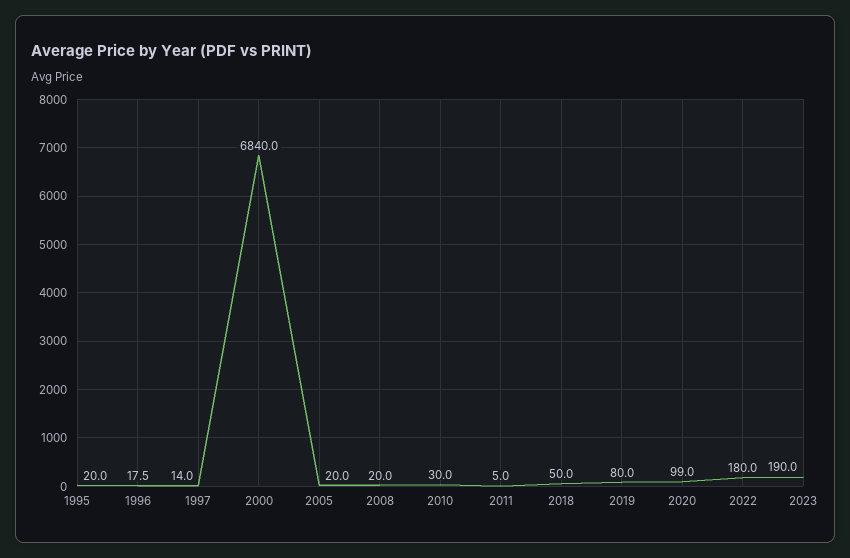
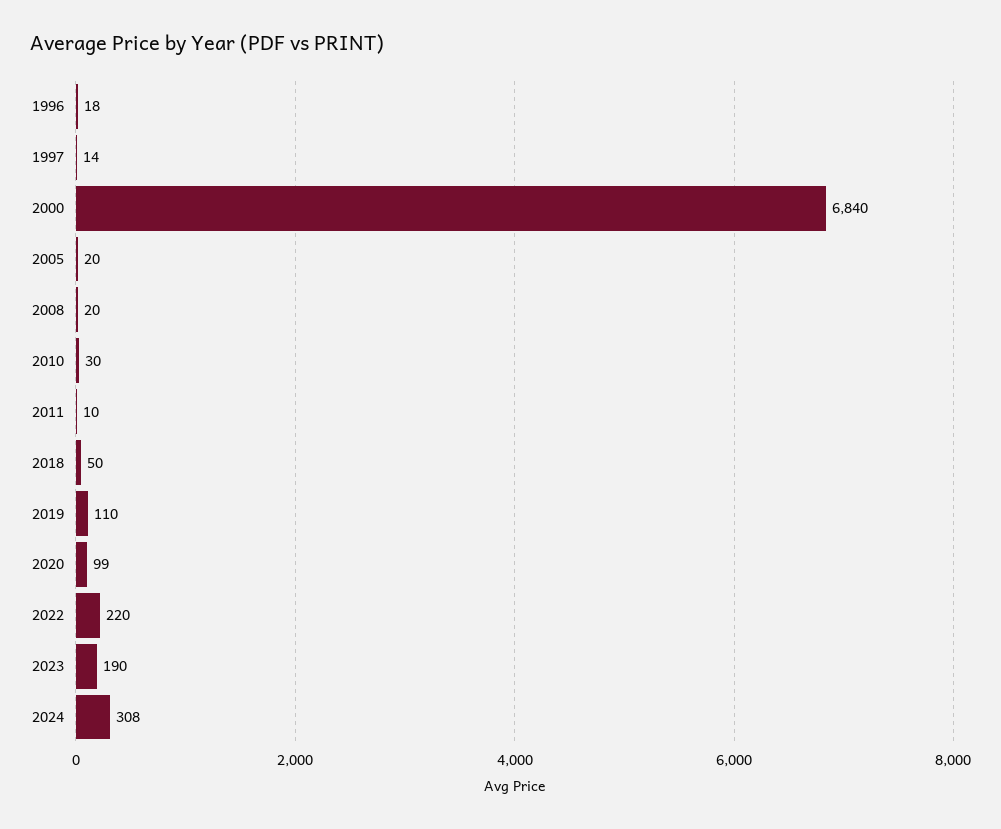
1995: 20 -> none
2011: 5 -> 10
2019: 80 -> 110
2022: 180 -> 220
2024: none -> 308

